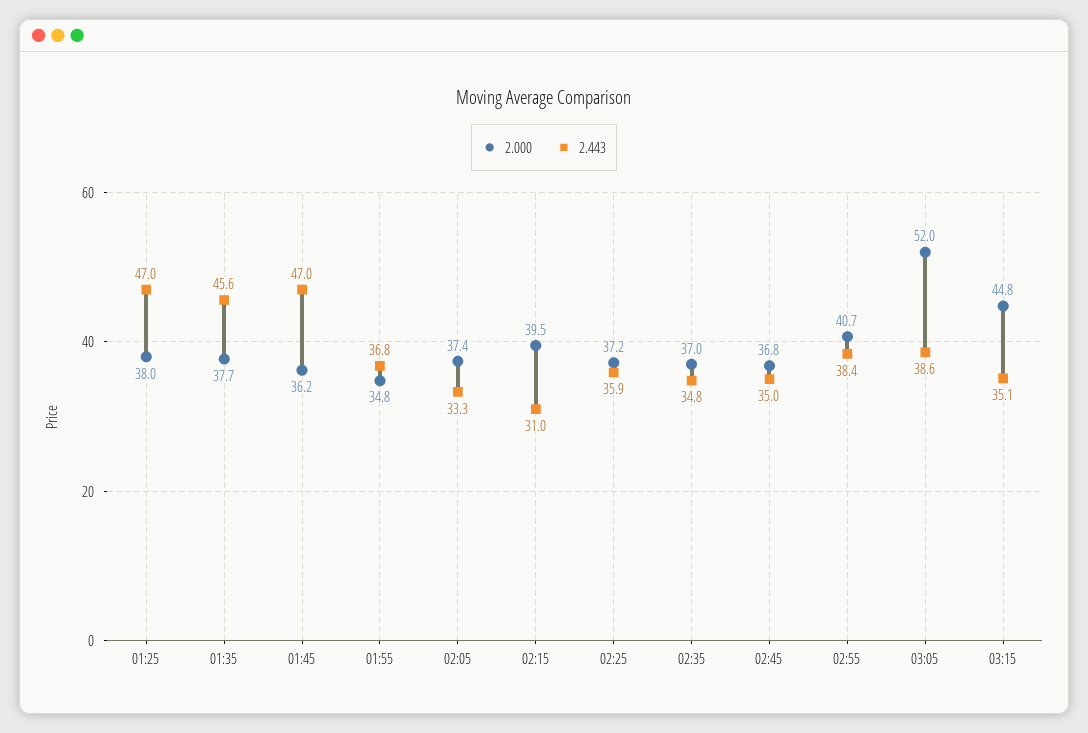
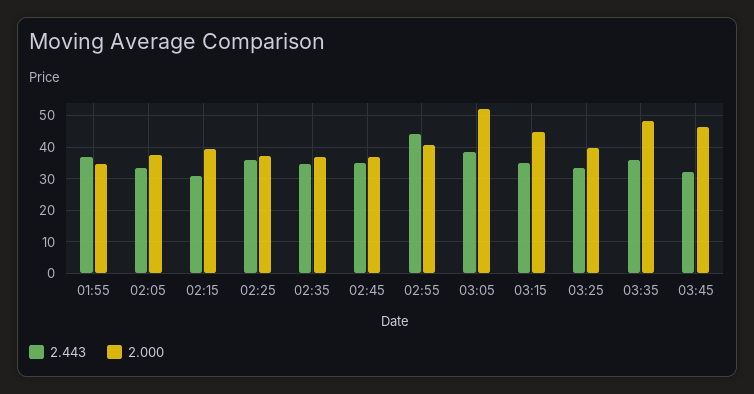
2.000, 01:25: 38 -> none
2.443, 01:25: 47 -> none
2.000, 01:35: 37.7 -> none
2.443, 01:35: 45.6 -> none
2.000, 01:45: 36.2 -> none
2.443, 01:45: 47 -> none
2.443, 02:55: 38.4 -> 44
2.443, 03:25: none -> 34
2.000, 03:25: none -> 40
2.443, 03:35: none -> 36
2.000, 03:35: none -> 48
2.443, 03:45: none -> 32
2.000, 03:45: none -> 46

